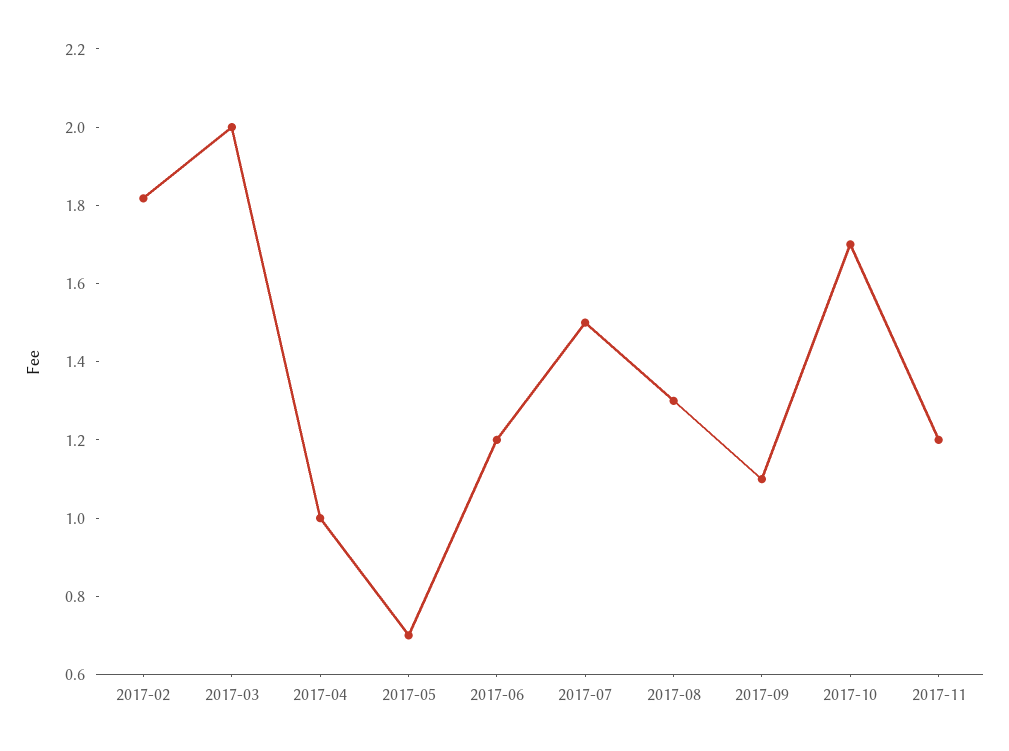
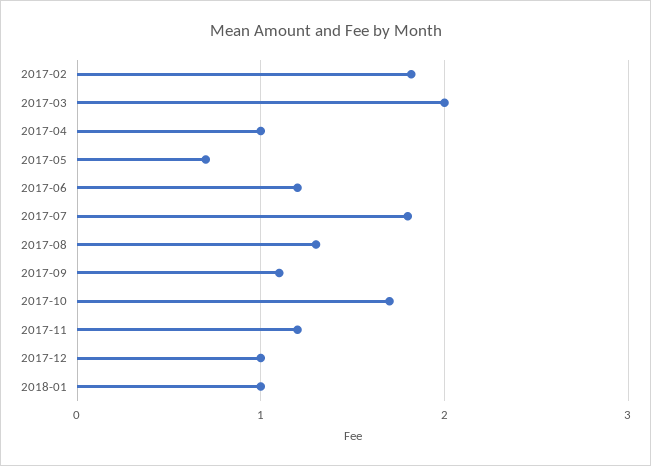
2017-07: 1.5 -> 1.8
2017-12: none -> 1
2018-01: none -> 1

